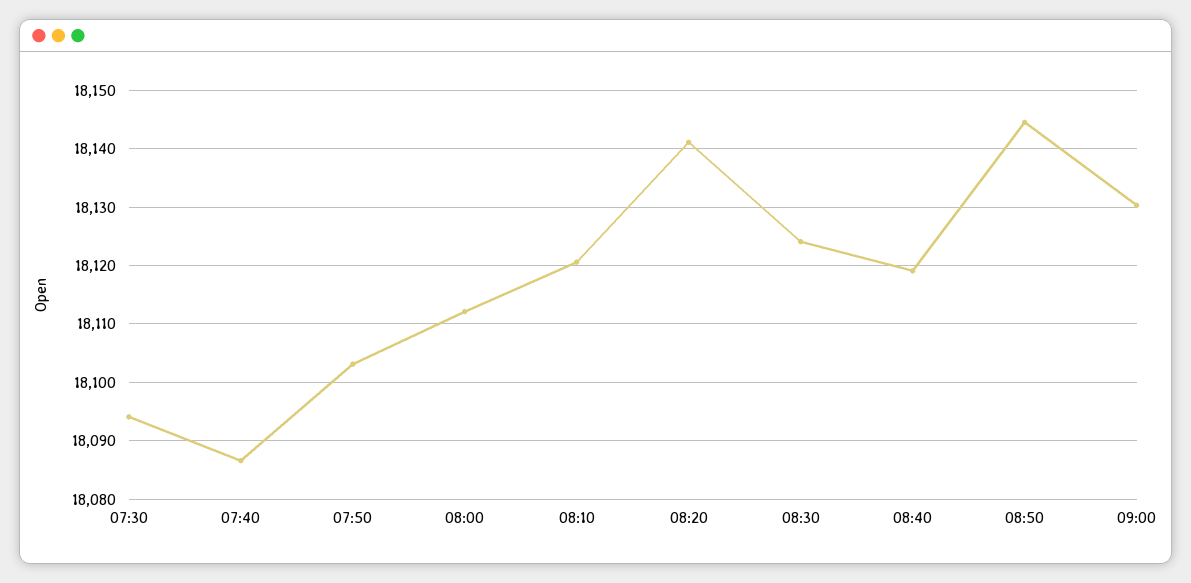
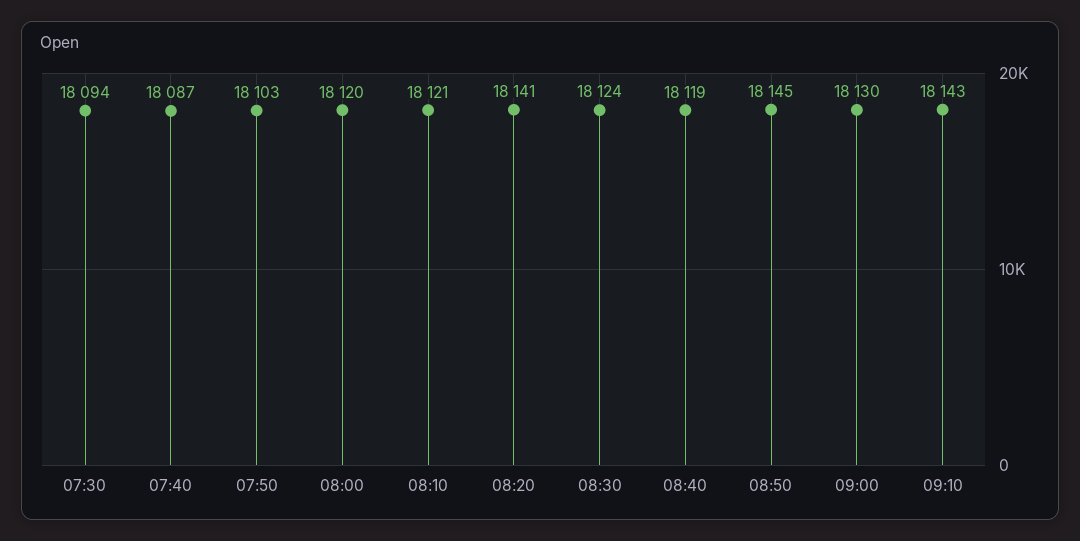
08:00: 18112 -> 18120
09:10: none -> 18143

